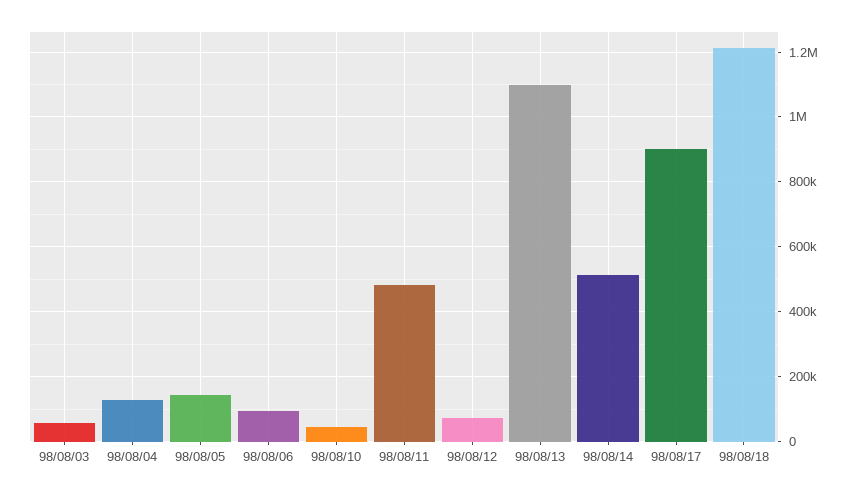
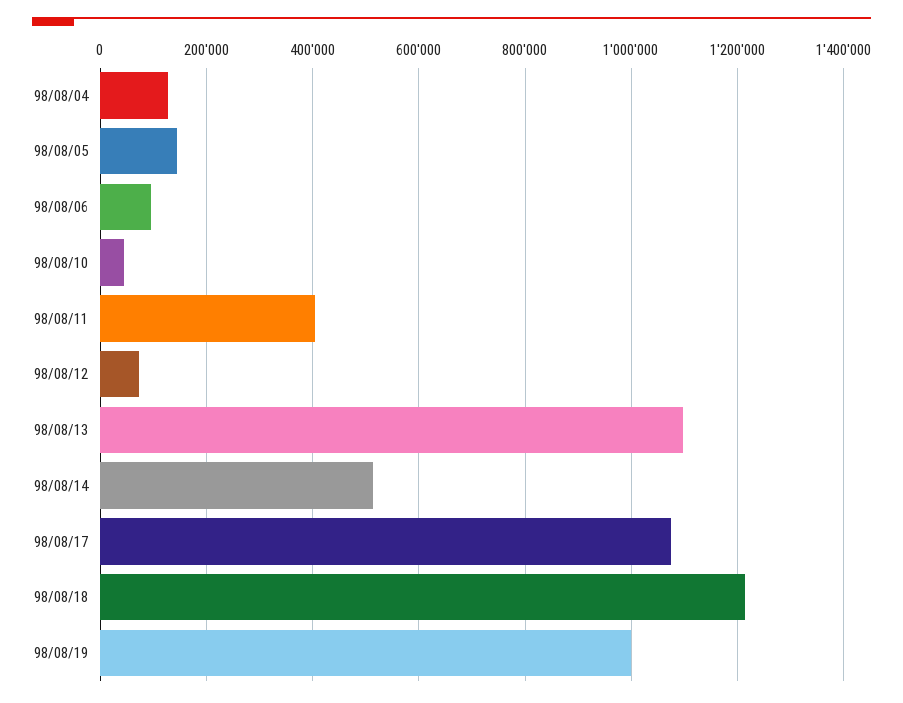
98/08/03: 60000 -> none
98/08/11: 480000 -> 400000
98/08/17: 900000 -> 1080000
98/08/19: none -> 1000000

